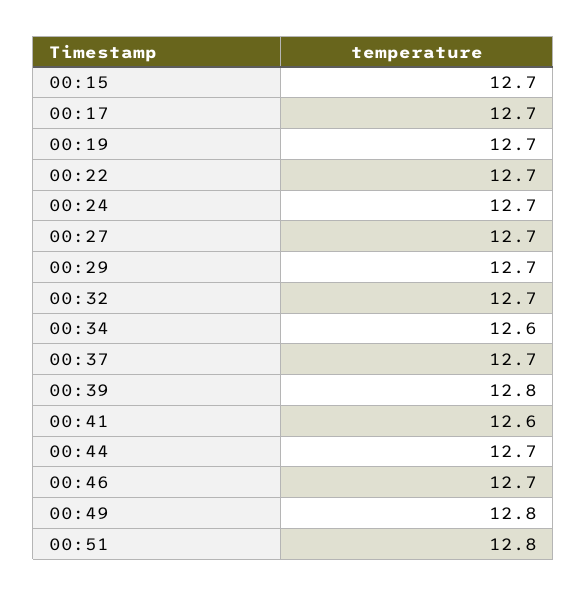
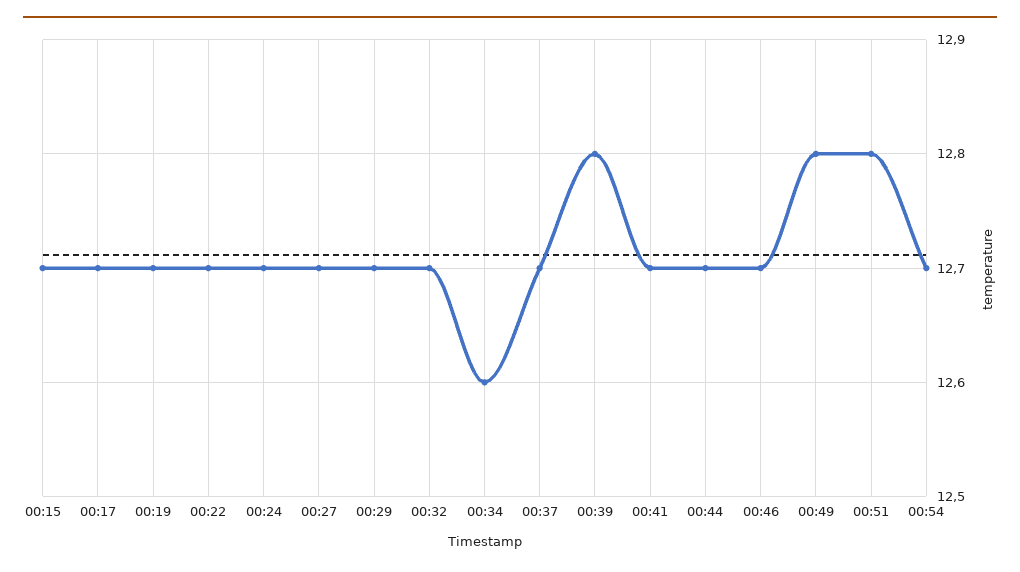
00:41: 12.6 -> 12.7
00:54: none -> 12.7

